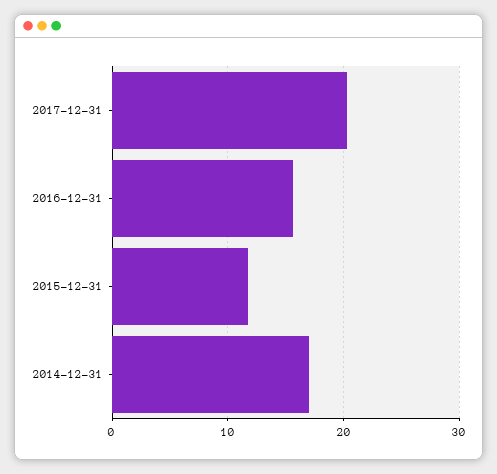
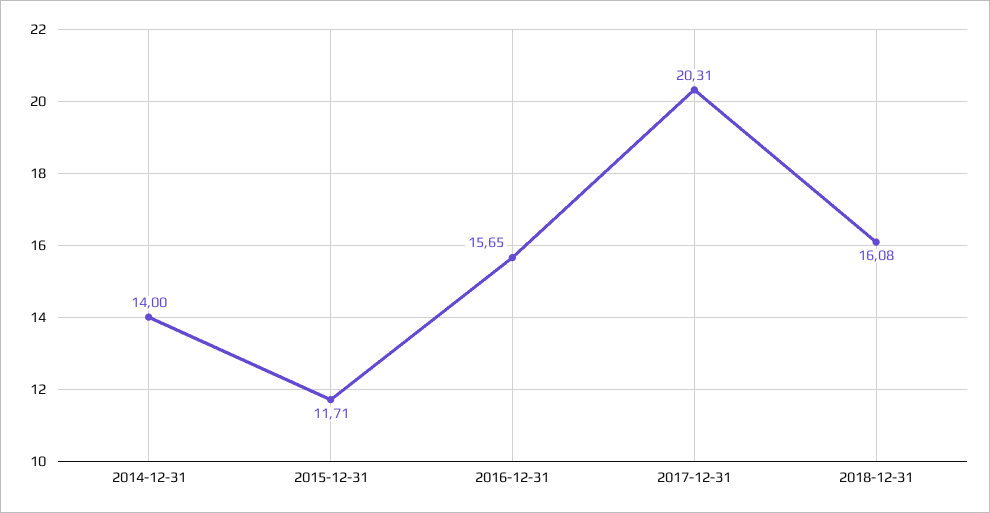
2014-12-31: 17 -> 14
2018-12-31: none -> 16.08

